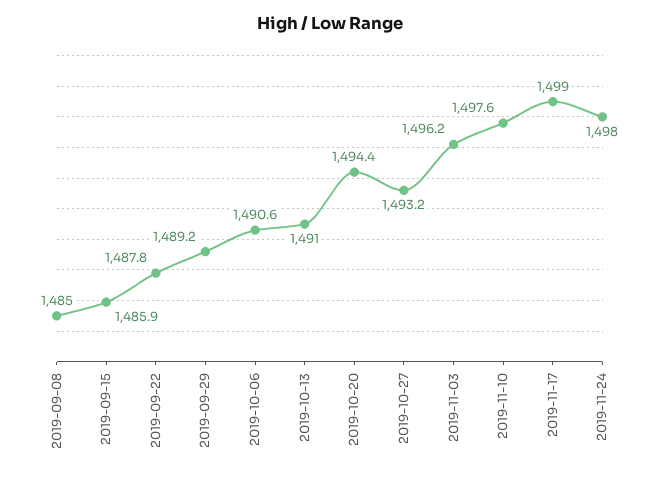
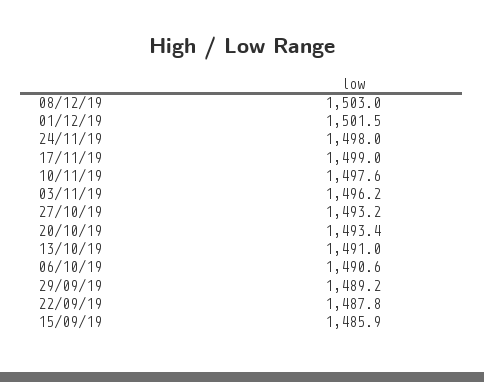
2019-09-08: 1485 -> none
2019-10-20: 1494.4 -> 1493.4
08/12/19: none -> 1503
01/12/19: none -> 1501.5

